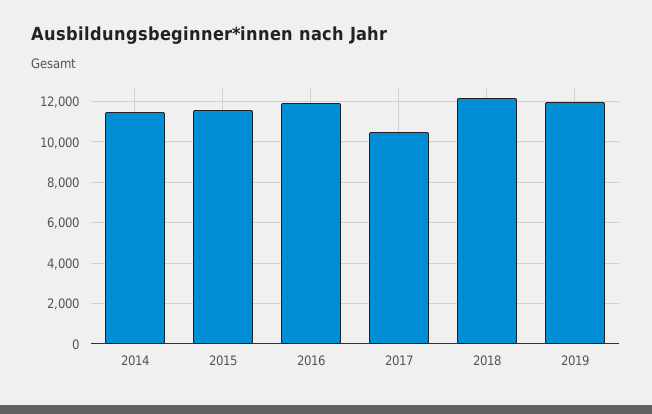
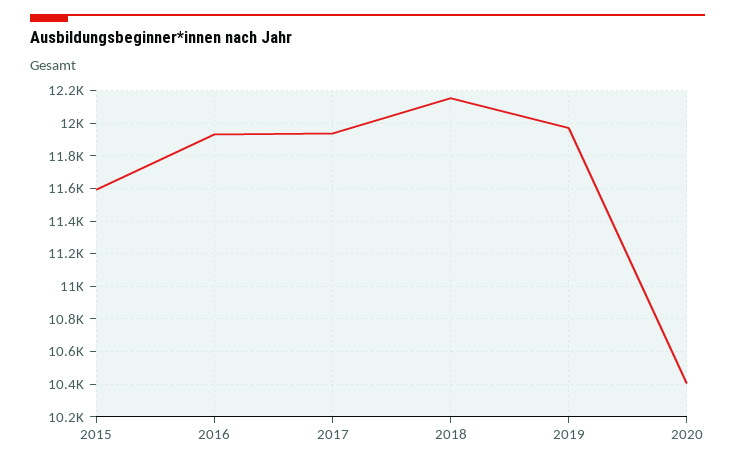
2014: 11500 -> none
2017: 10500 -> 11950
2020: none -> 10400

